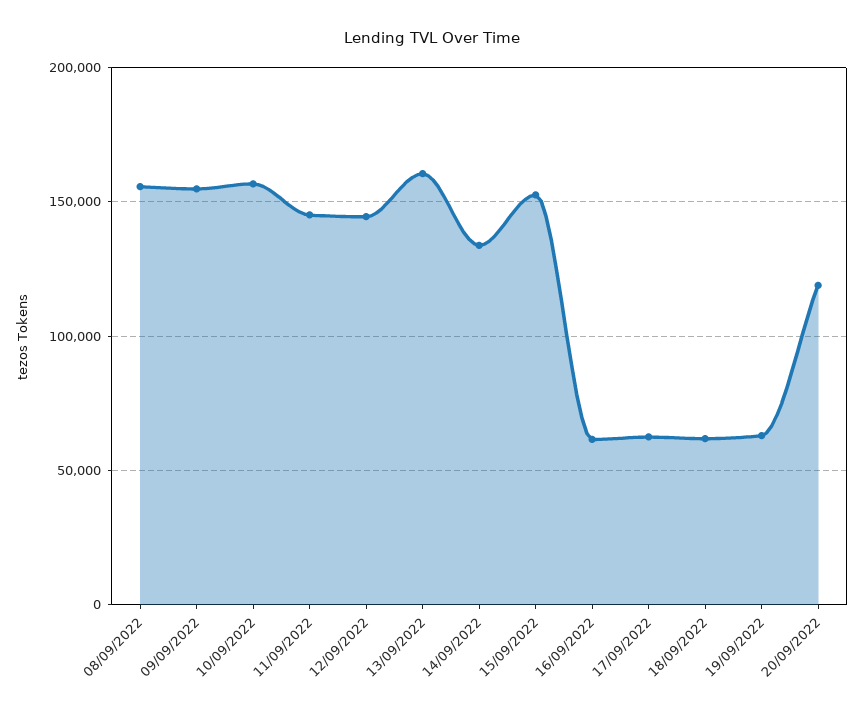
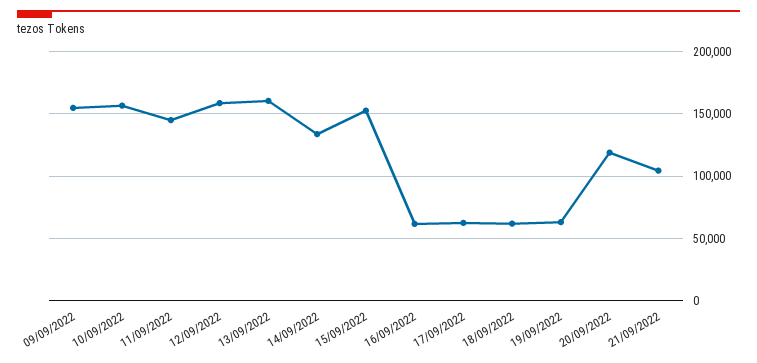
08/09/2022: 155000 -> none
12/09/2022: 145000 -> 160000
21/09/2022: none -> 105000

